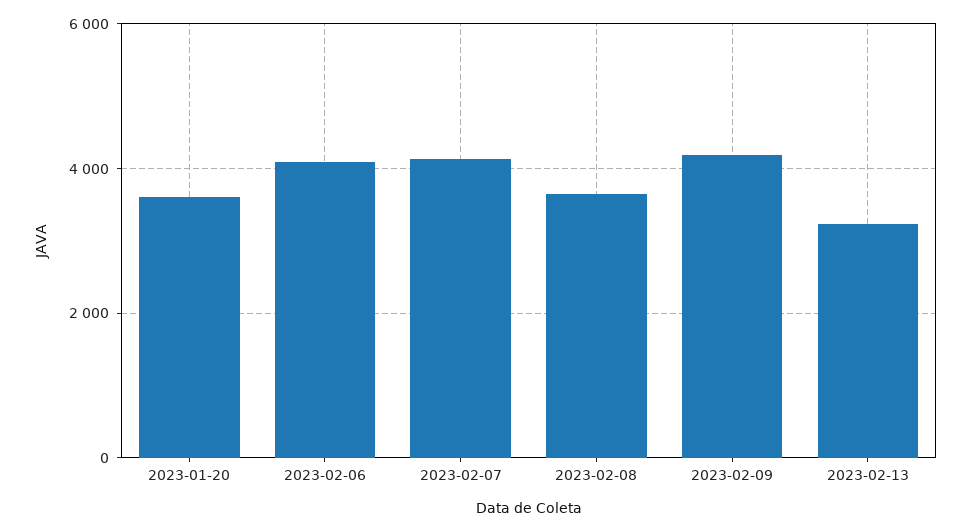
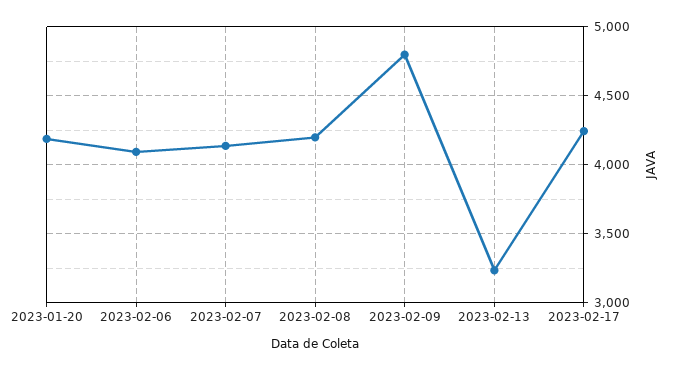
2023-01-20: 3600 -> 4200
2023-02-08: 3600 -> 4200
2023-02-09: 4200 -> 4800
2023-02-17: none -> 4250

